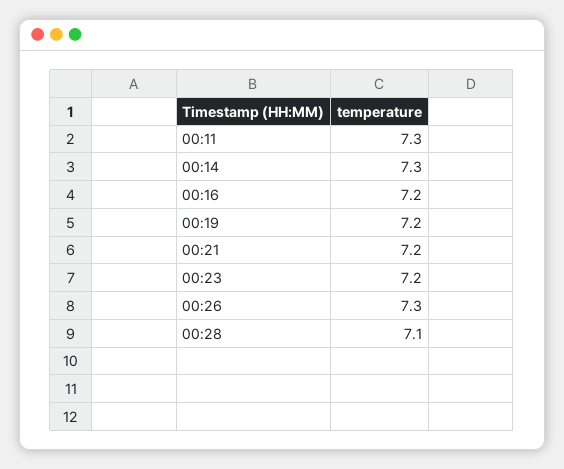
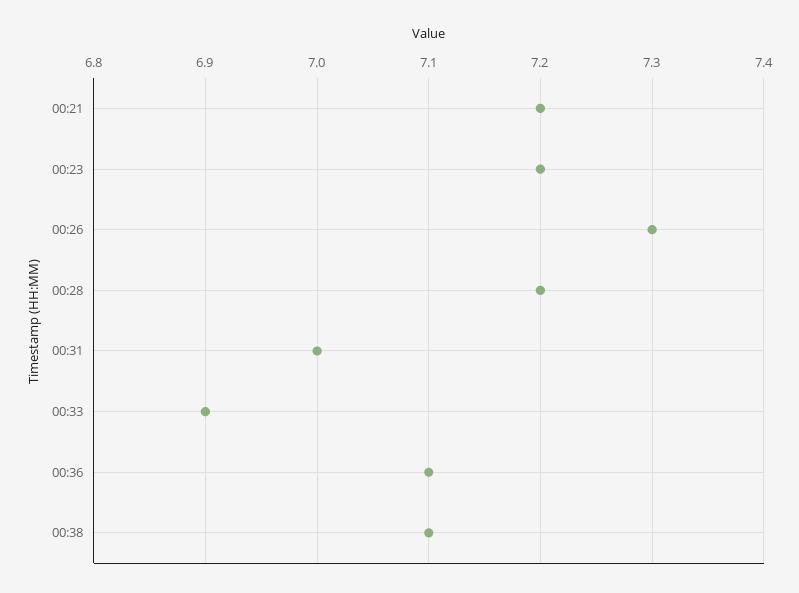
00:11: 7.3 -> none
00:14: 7.3 -> none
00:16: 7.2 -> none
00:19: 7.2 -> none
00:28: 7.1 -> 7.2
00:31: none -> 7
00:33: none -> 6.9
00:36: none -> 7.1
00:38: none -> 7.1

